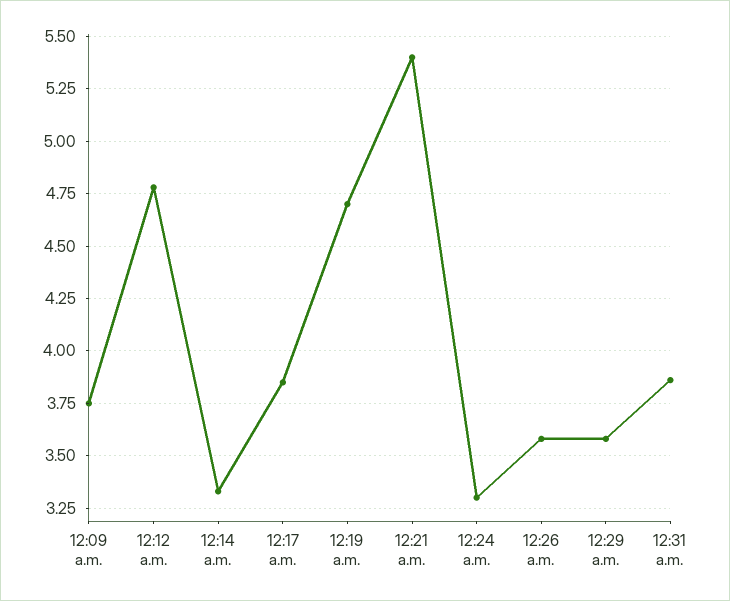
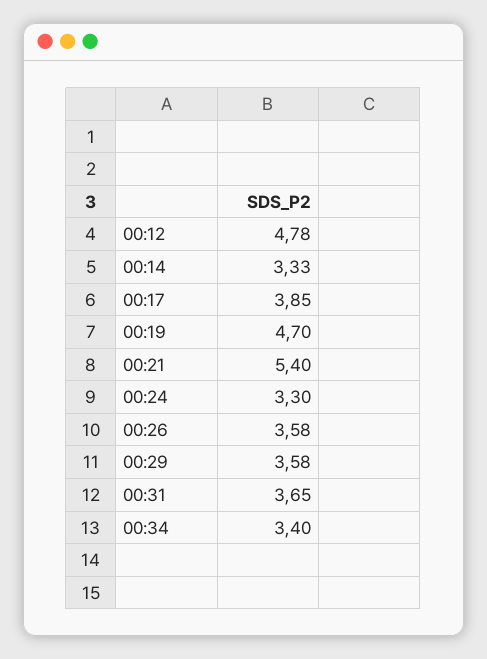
12:09 a.m.: 3.75 -> none
12:31 a.m.: 3.85 -> 3.65
00:34: none -> 3.4

